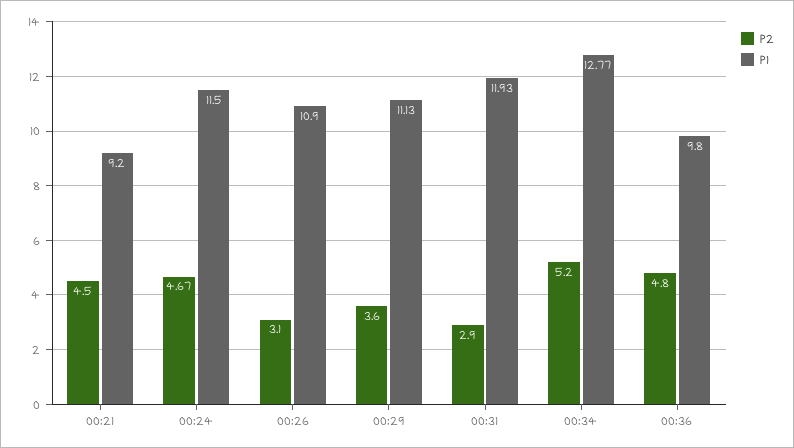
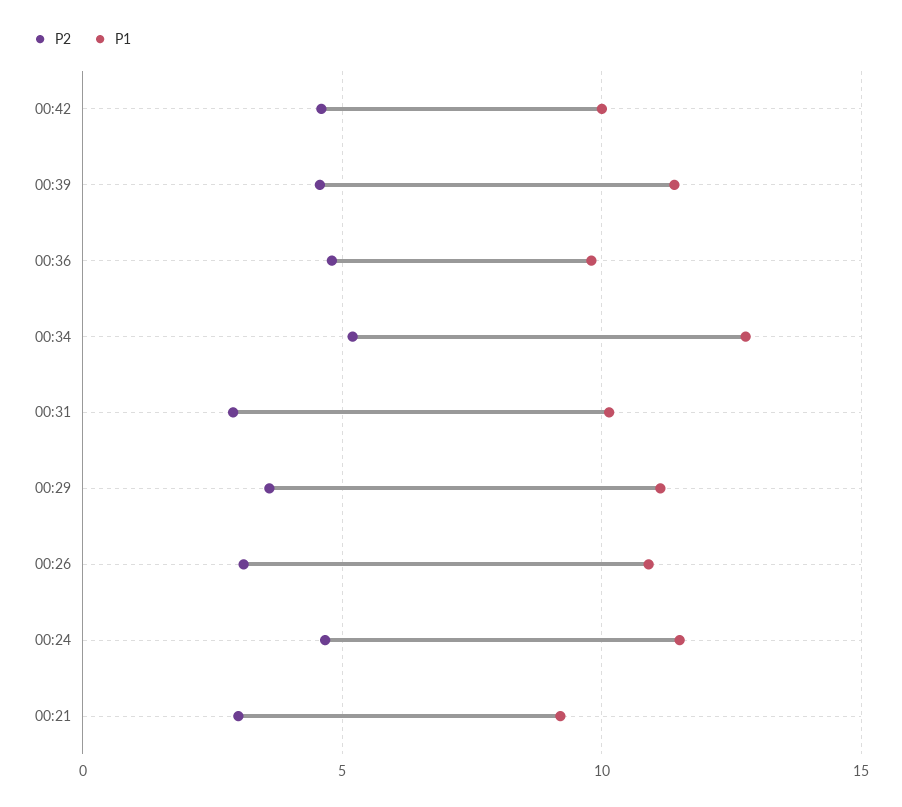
P2, 00:21: 4.5 -> 3
P1, 00:31: 11.93 -> 10
P2, 00:42: none -> 4.5
P1, 00:42: none -> 10
P2, 00:39: none -> 4.5
P1, 00:39: none -> 11.5

